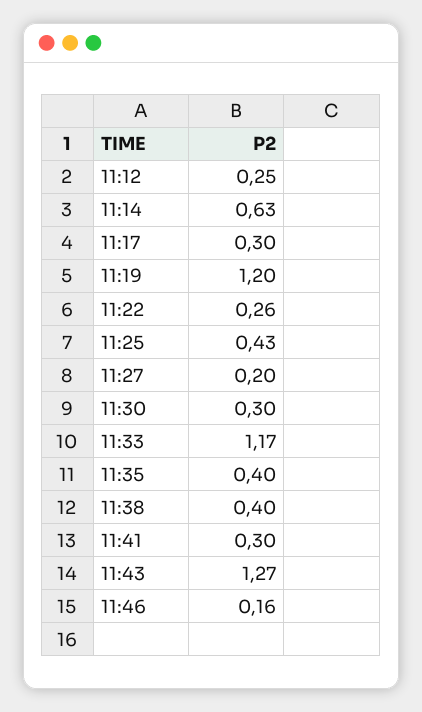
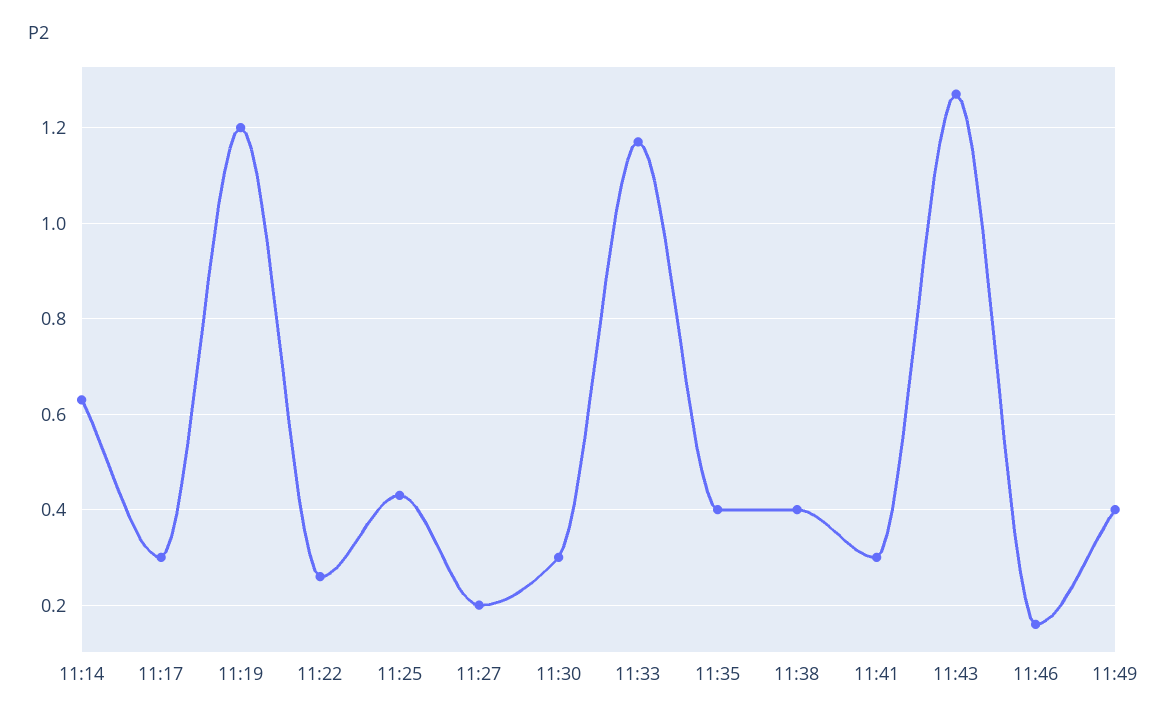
11:12: 0.25 -> none
11:49: none -> 0.4

